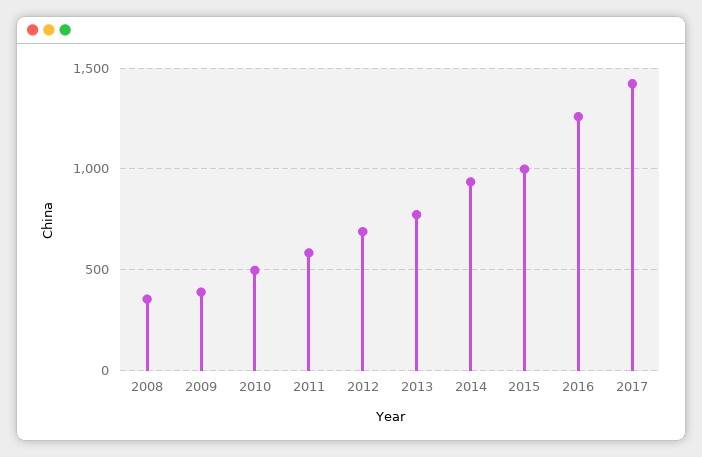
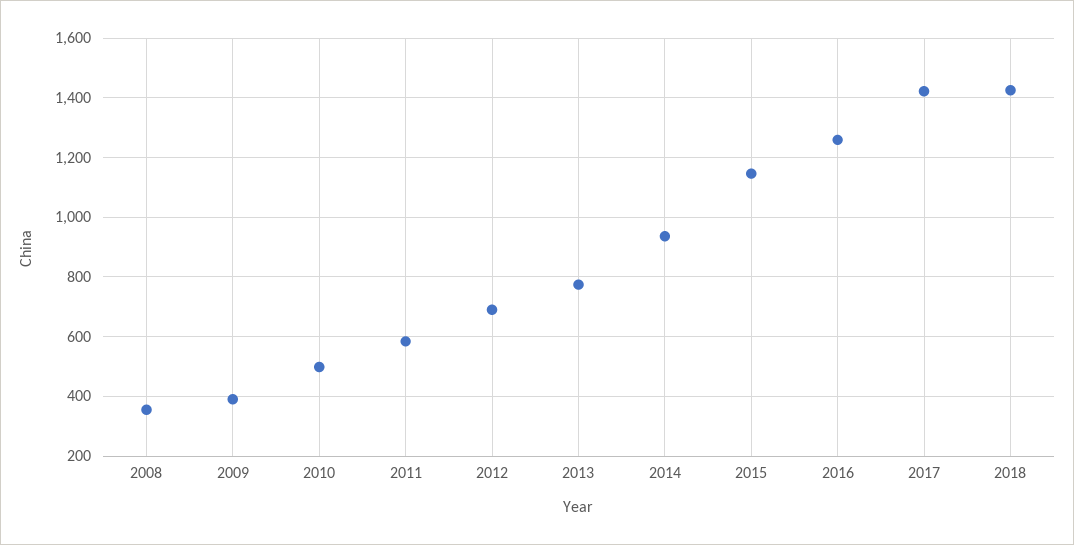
2015: 1000 -> 1150
2018: none -> 1425

